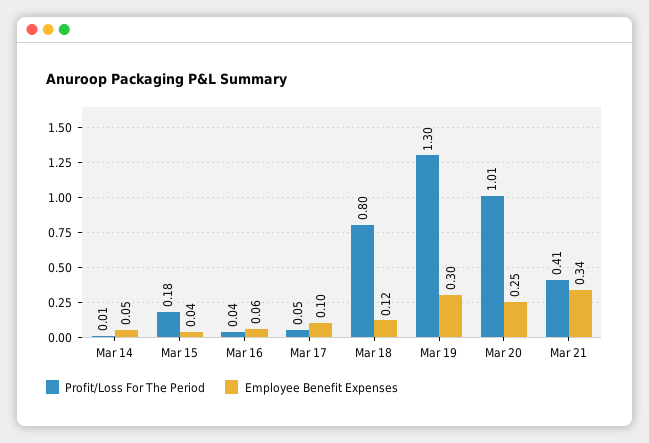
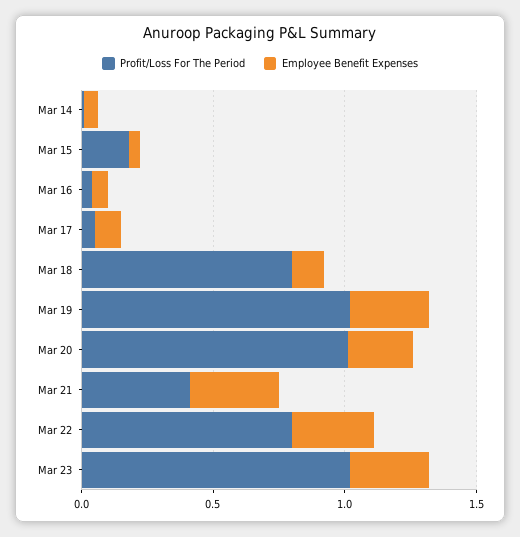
Profit/Loss For The Period, Mar 19: 1.3 -> 1
Profit/Loss For The Period, Mar 22: none -> 0.8
Employee Benefit Expenses, Mar 22: none -> 0.3
Profit/Loss For The Period, Mar 23: none -> 1
Employee Benefit Expenses, Mar 23: none -> 0.3

